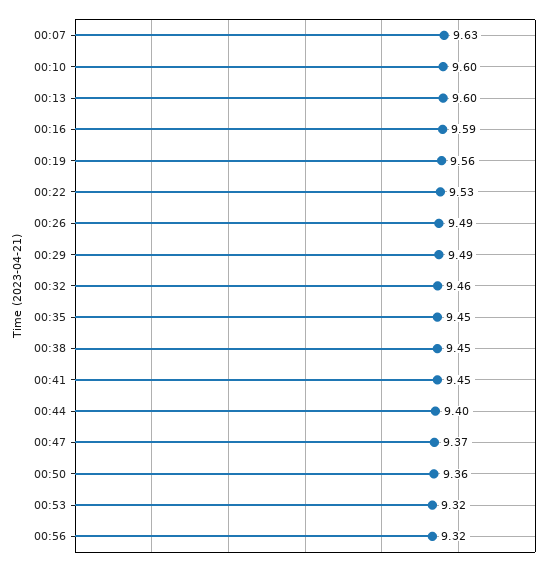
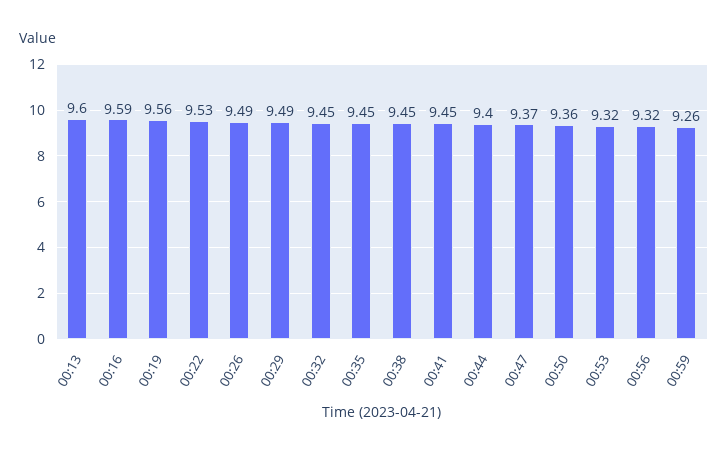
00:07: 9.63 -> none
00:10: 9.6 -> none
00:32: 9.46 -> 9.45
00:59: none -> 9.26

